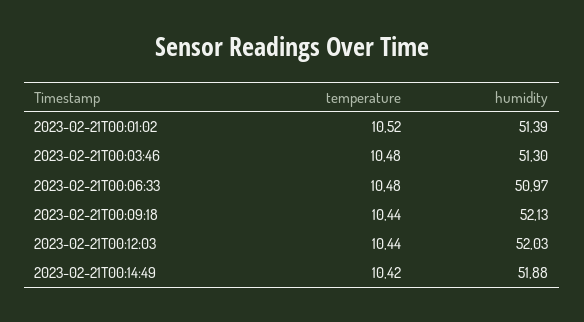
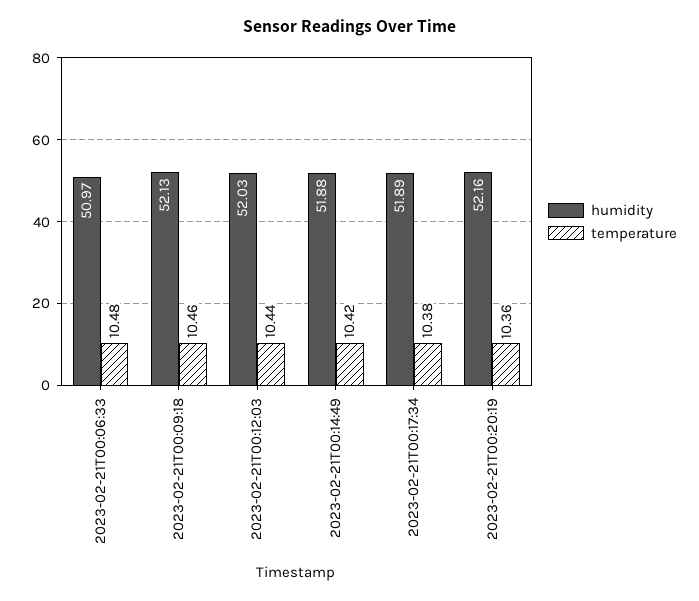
temperature, 2023-02-21T00:01:02: 10.52 -> none
humidity, 2023-02-21T00:01:02: 51.39 -> none
temperature, 2023-02-21T00:03:46: 10.48 -> none
humidity, 2023-02-21T00:03:46: 51.3 -> none
temperature, 2023-02-21T00:09:18: 10.44 -> 10.46
humidity, 2023-02-21T00:17:34: none -> 51.89
temperature, 2023-02-21T00:17:34: none -> 10.38
humidity, 2023-02-21T00:20:19: none -> 52.16
temperature, 2023-02-21T00:20:19: none -> 10.36

